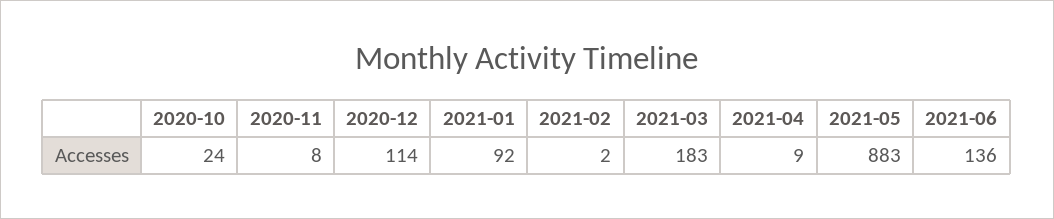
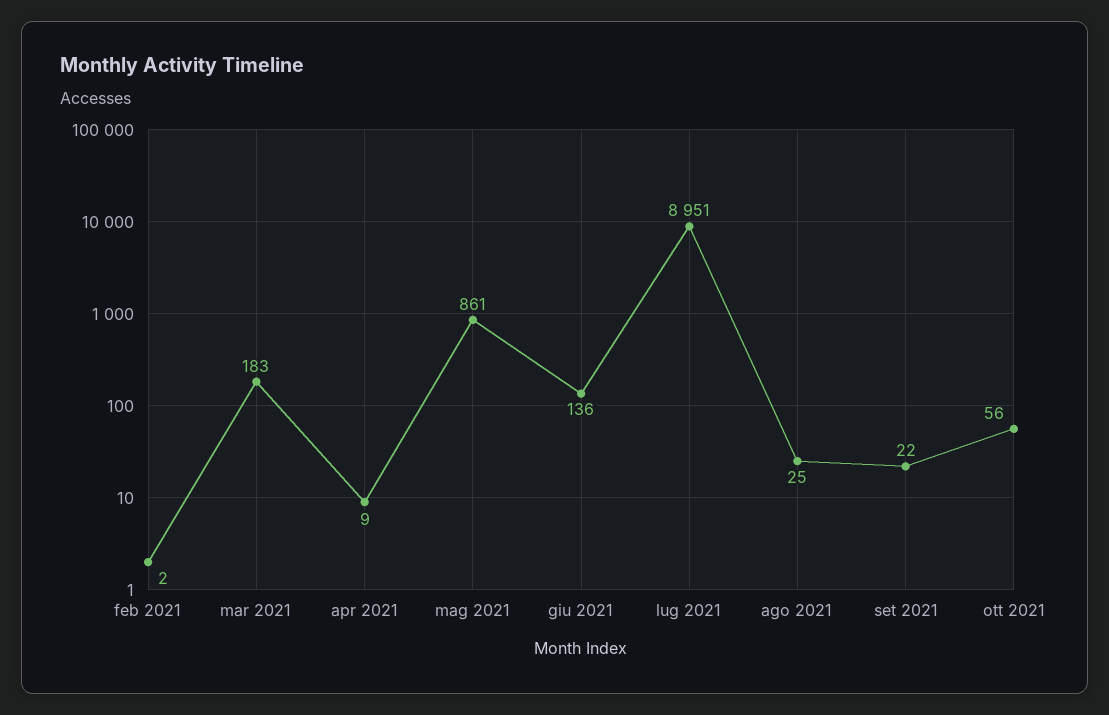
2020-10: 24 -> none
2020-11: 8 -> none
2020-12: 114 -> none
2021-01: 92 -> none
2021-05: 883 -> 861
lug 2021: none -> 8951
ago 2021: none -> 25
set 2021: none -> 22
ott 2021: none -> 56

